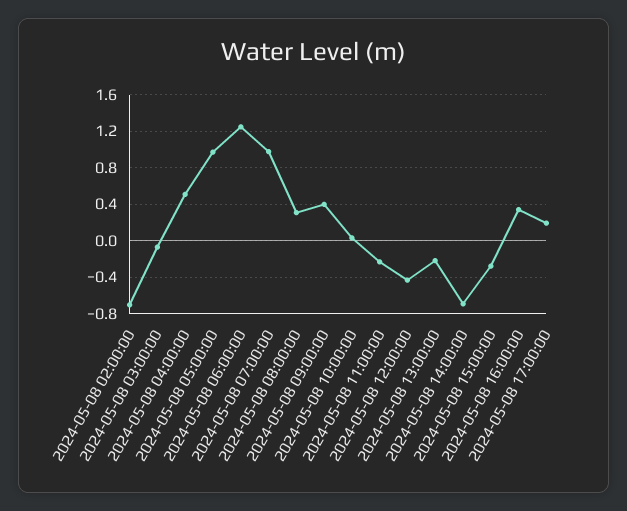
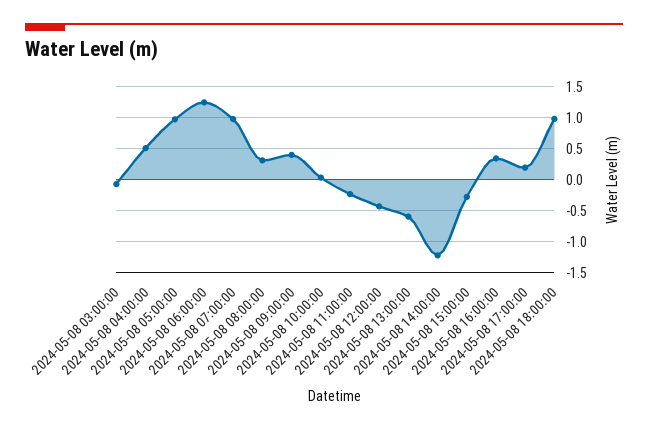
2024-05-08 02:00:00: -0.7 -> none
2024-05-08 13:00:00: -0.2 -> -0.6
2024-05-08 14:00:00: -0.7 -> -1.2
2024-05-08 18:00:00: none -> 1

